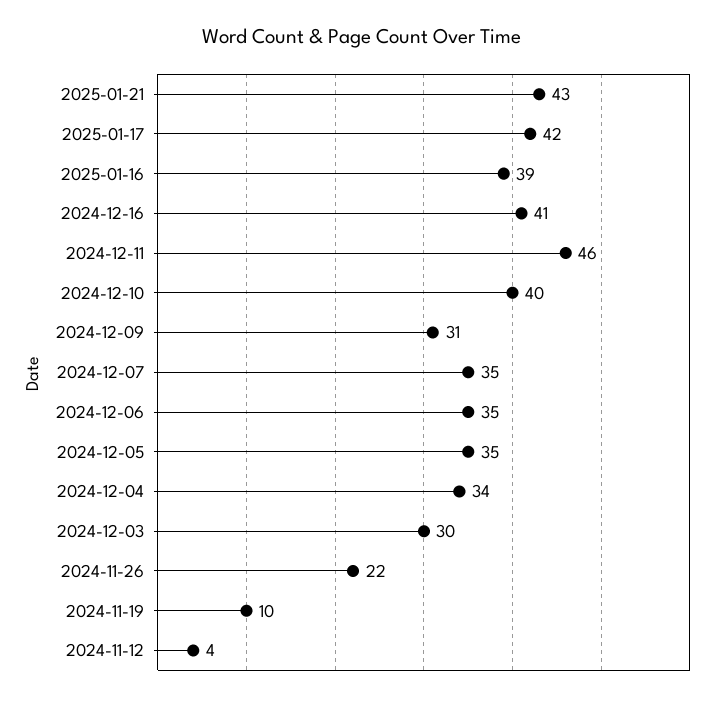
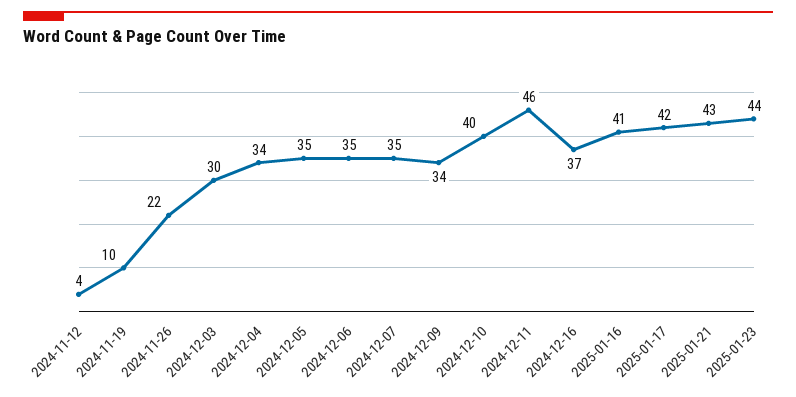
2025-01-16: 39 -> 41
2024-12-16: 41 -> 37
2024-12-09: 31 -> 34
2025-01-23: none -> 44

